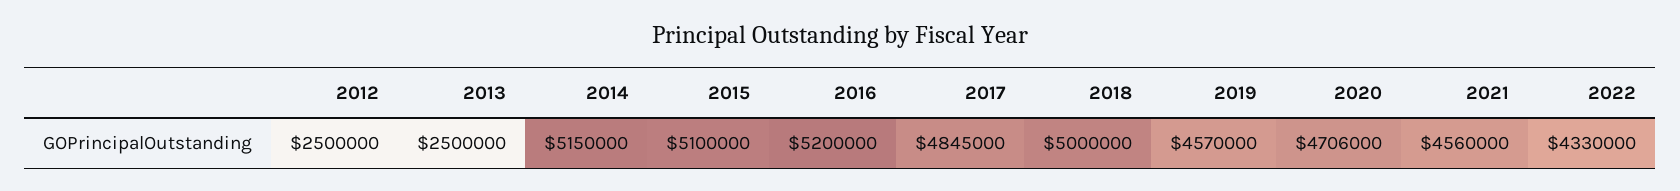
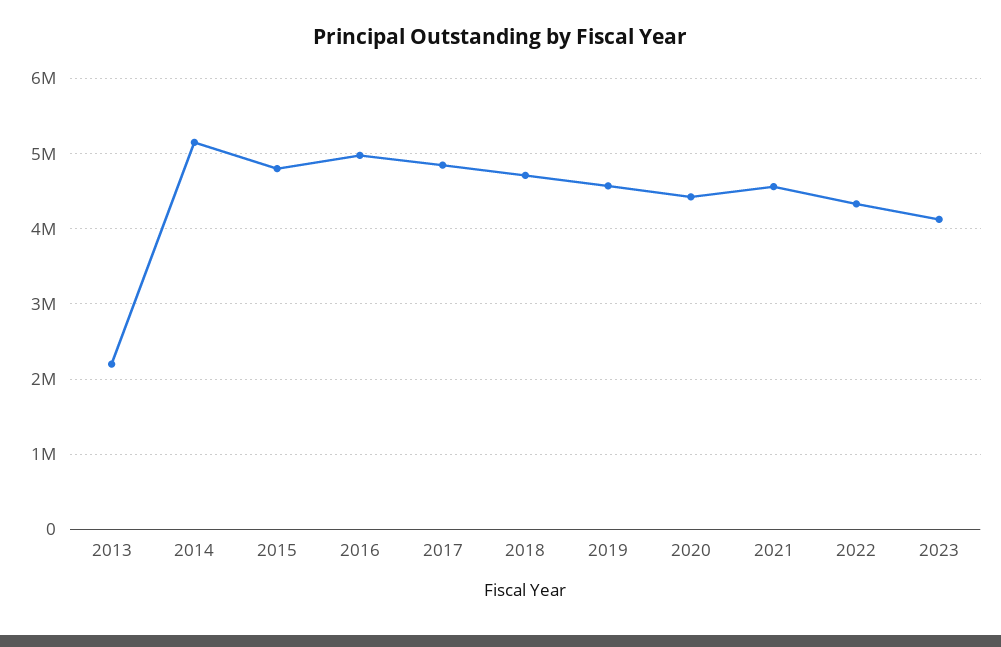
2012: 2500000 -> none
2013: 2500000 -> 2200000
2015: 5100000 -> 4800000
2016: 5200000 -> 5000000
2018: 5000000 -> 4700000
2020: 4706000 -> 4400000
2023: none -> 4100000

